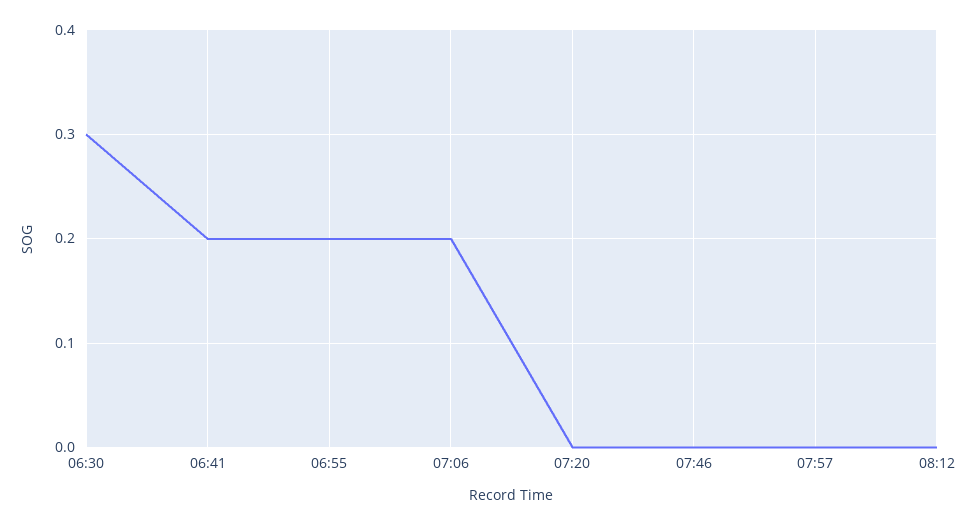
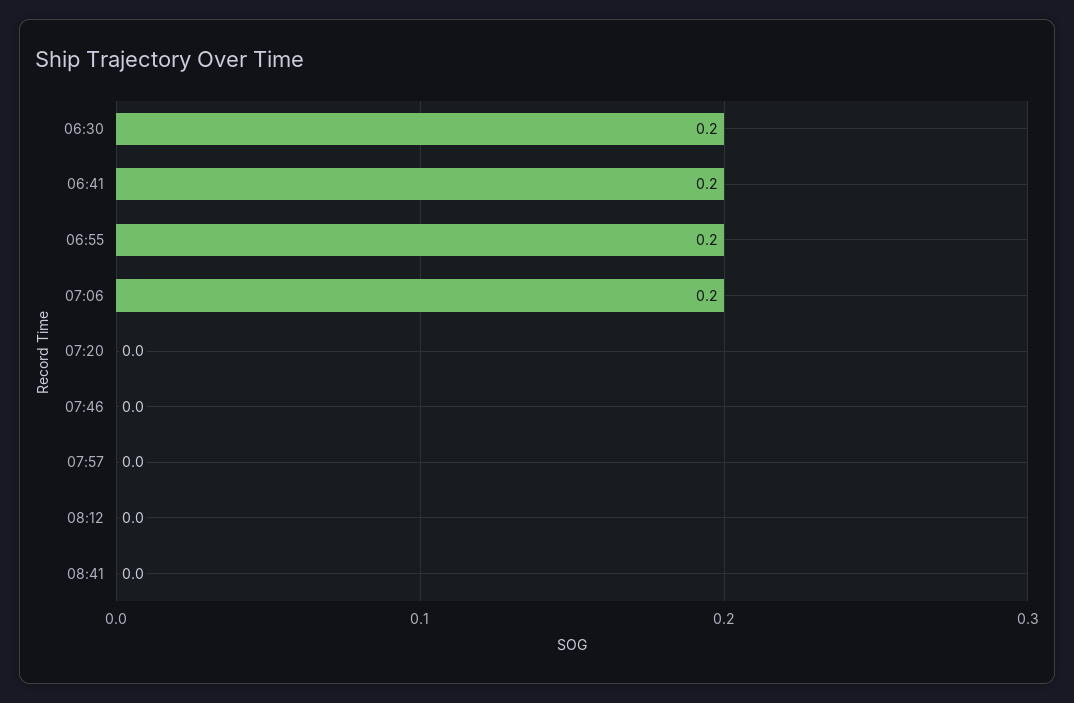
06:30: 0.3 -> 0.2
08:41: none -> 0

